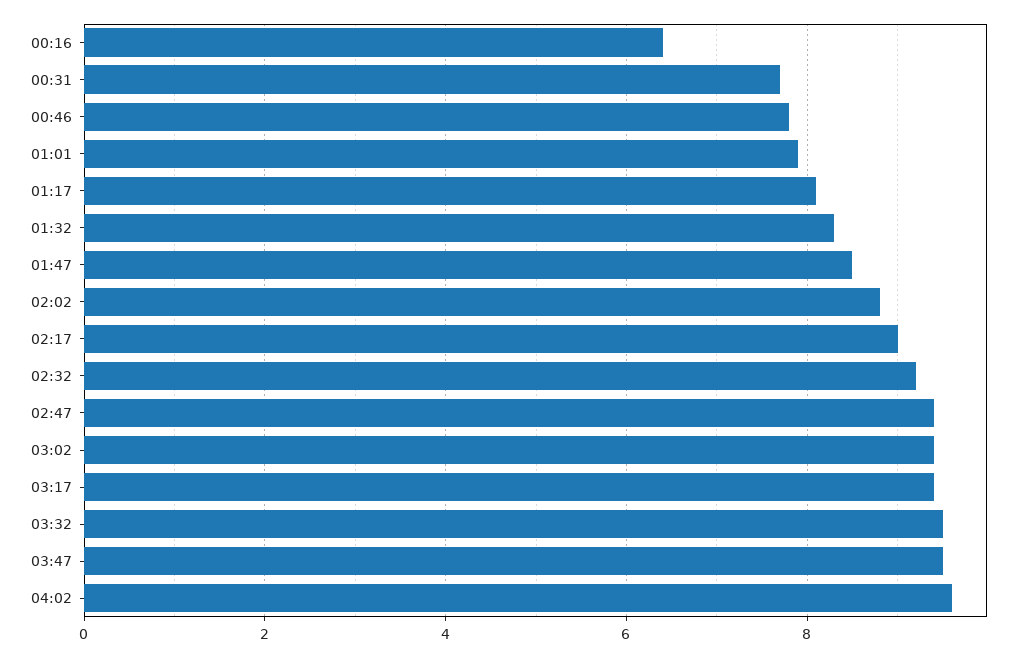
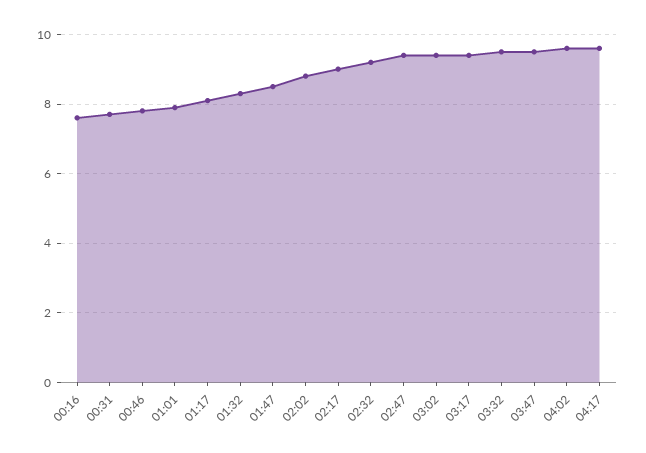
00:16: 6.5 -> 7.5
04:17: none -> 9.5

